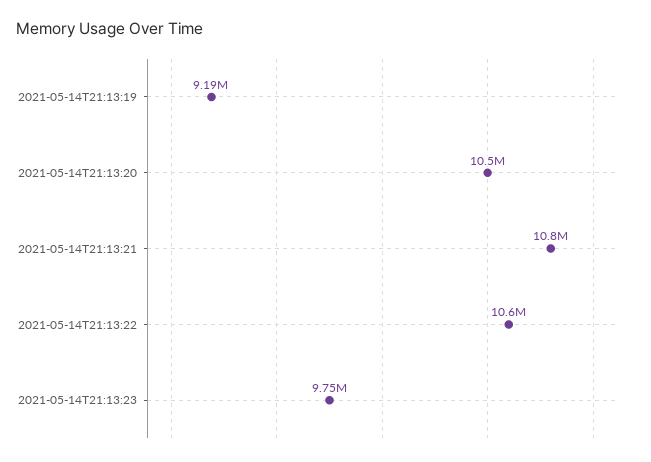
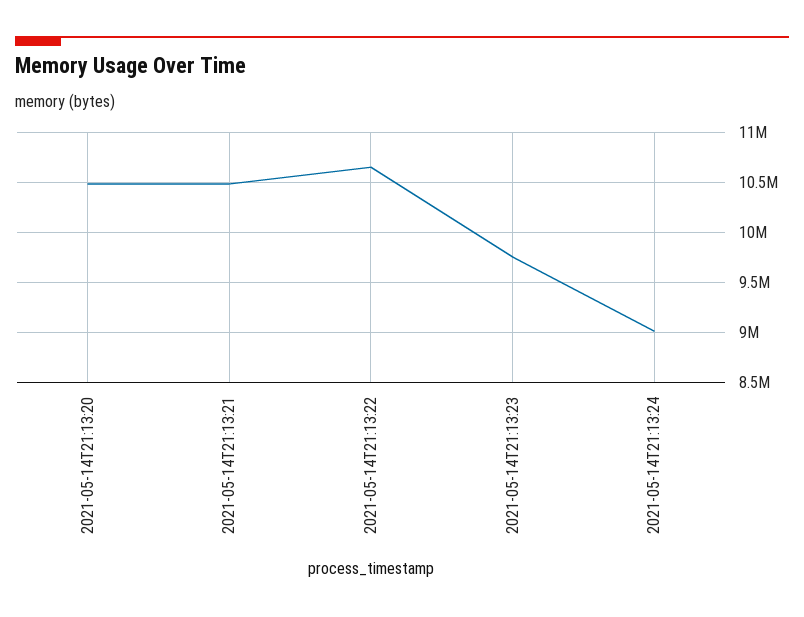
2021-05-14T21:13:19: 9190000 -> none
2021-05-14T21:13:21: 10800000 -> 10500000
2021-05-14T21:13:24: none -> 9000000

